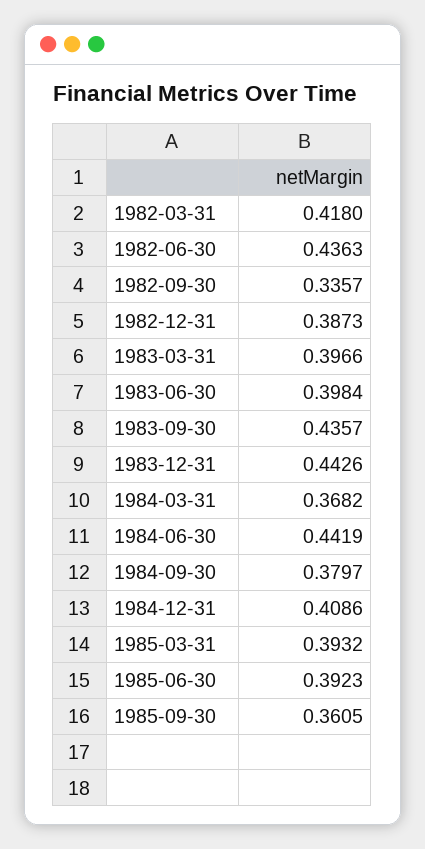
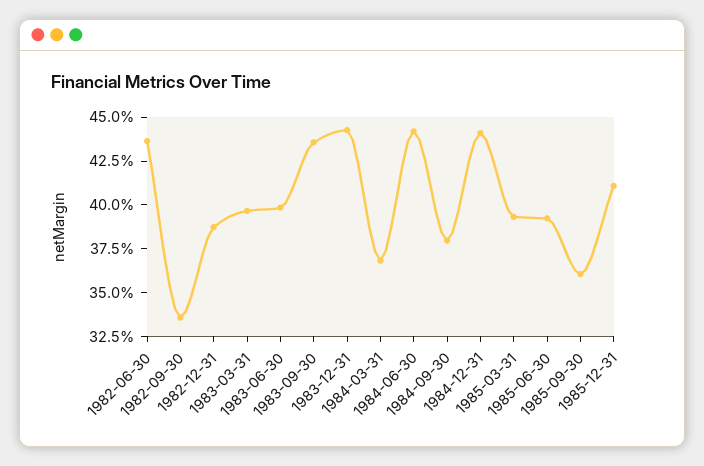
1982-03-31: 0.418 -> none
1984-12-31: 0.4086 -> 0.44
1985-12-31: none -> 0.41

